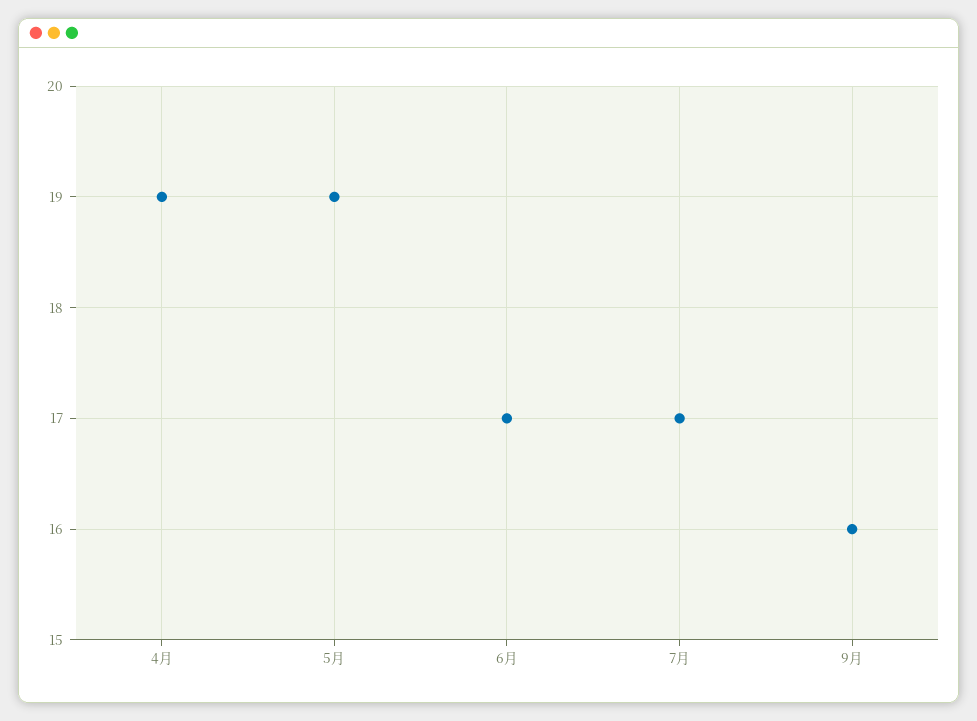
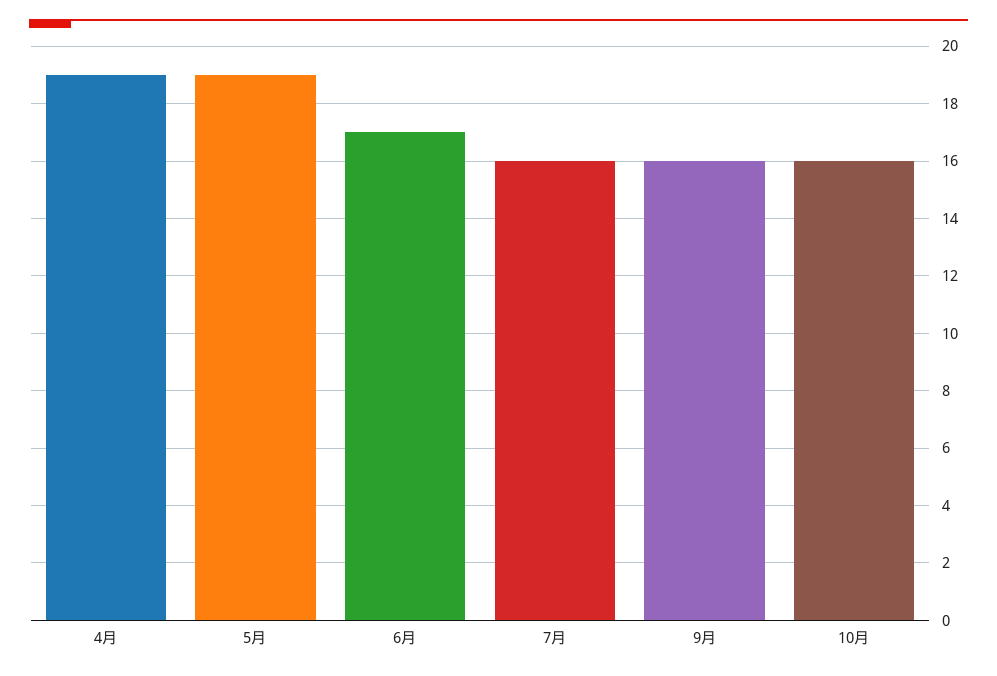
7月: 17 -> 16
10月: none -> 16

